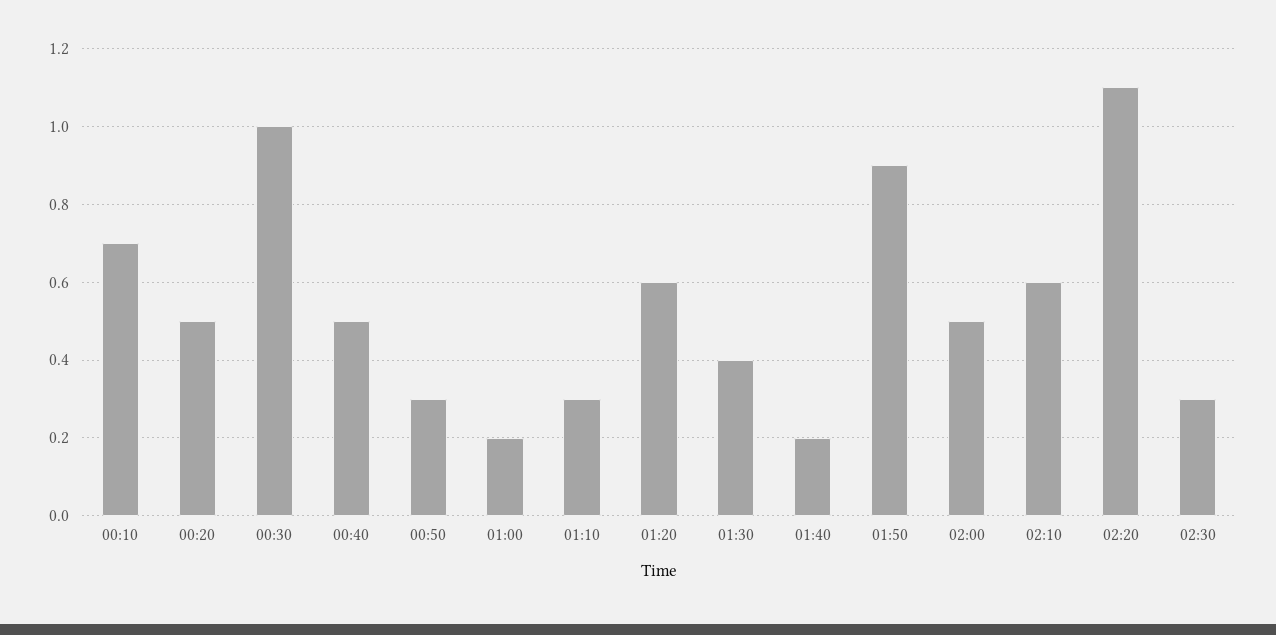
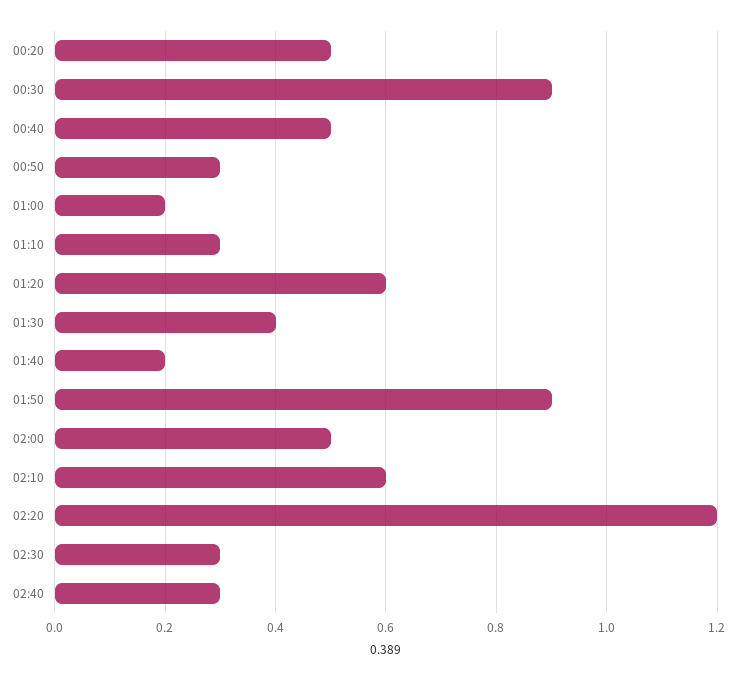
00:10: 0.7 -> none
00:30: 1 -> 0.9
02:20: 1.1 -> 1.2
02:40: none -> 0.3

